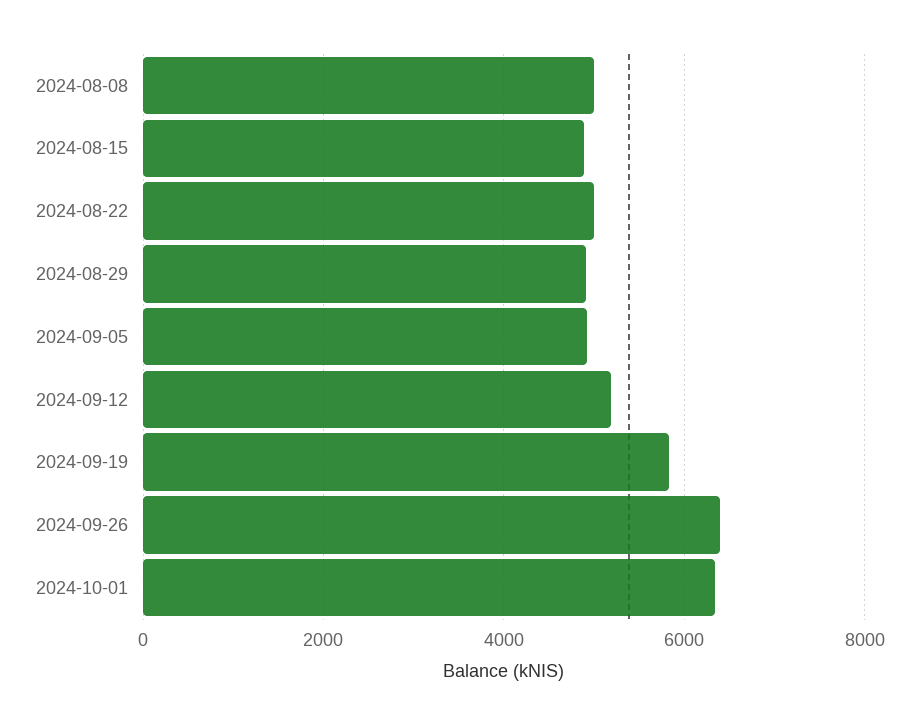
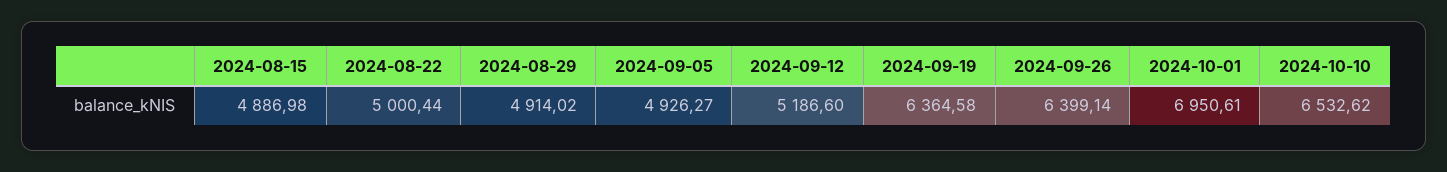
2024-08-08: 5000 -> none
2024-09-19: 5800 -> 6364.58
2024-10-01: 6400 -> 6950.61
2024-10-10: none -> 6532.62

